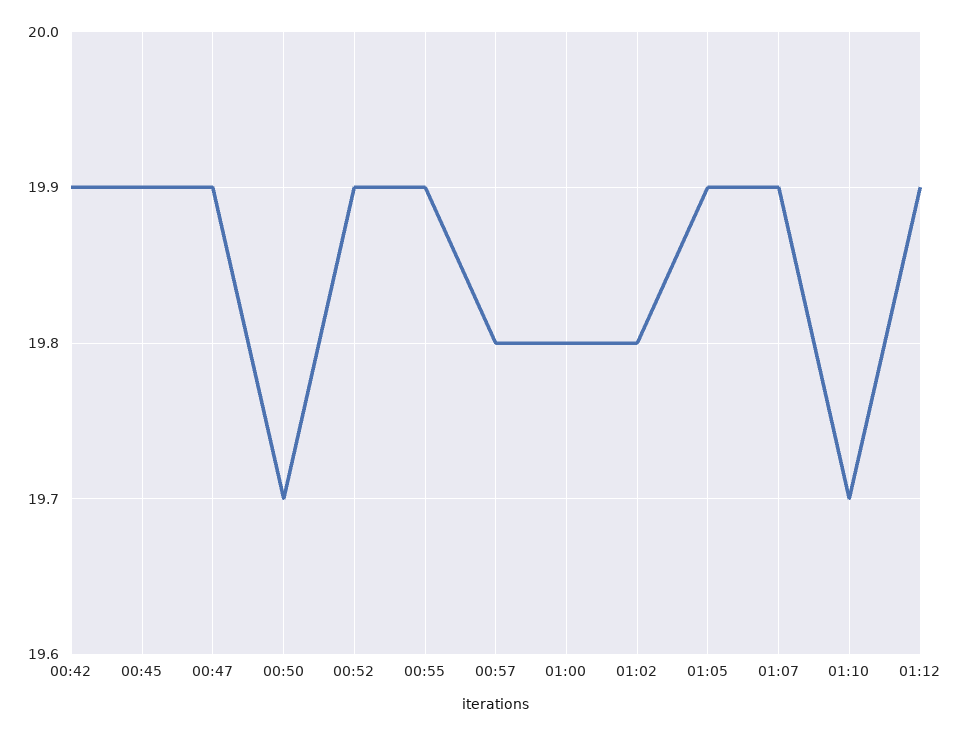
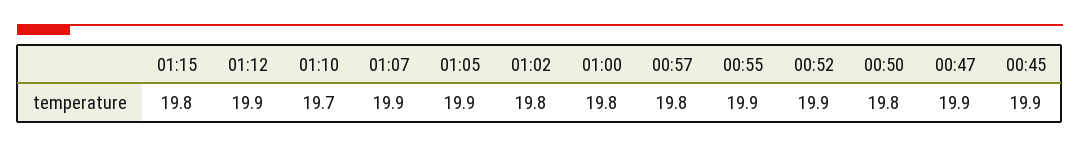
00:42: 19.9 -> none
00:50: 19.7 -> 19.8
01:15: none -> 19.8

